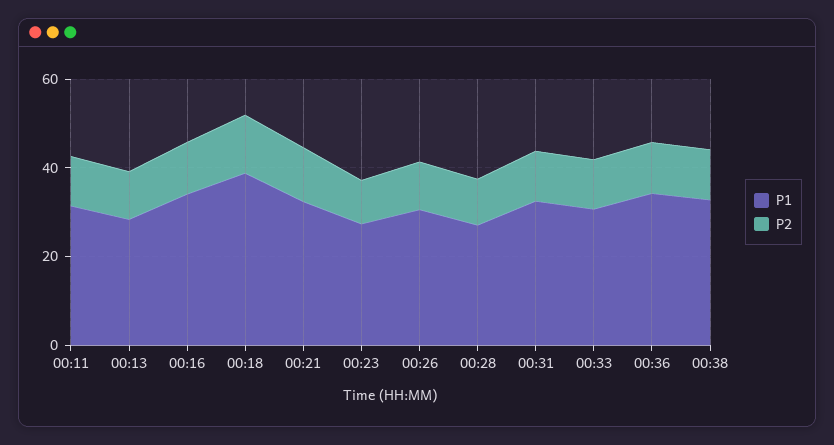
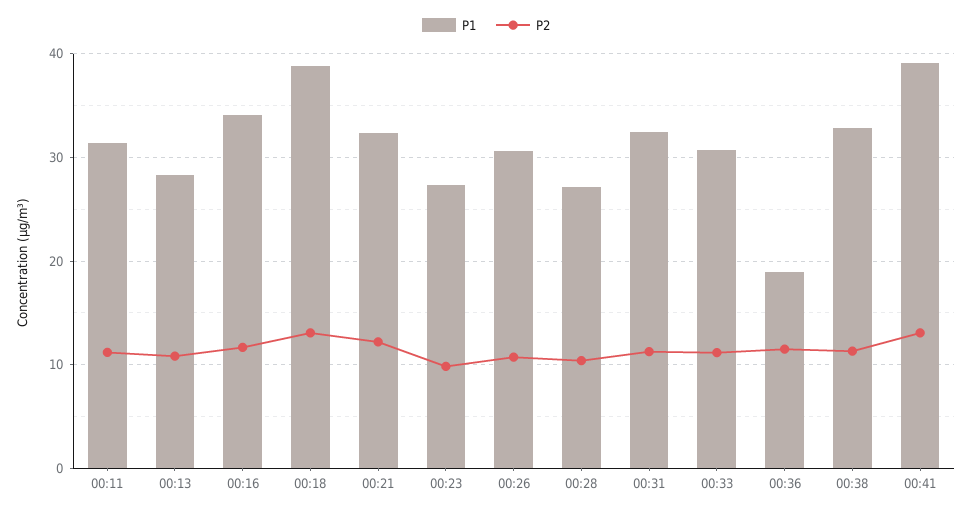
P1, 00:36: 35 -> 19
P1, 00:41: none -> 39
P2, 00:41: none -> 13

